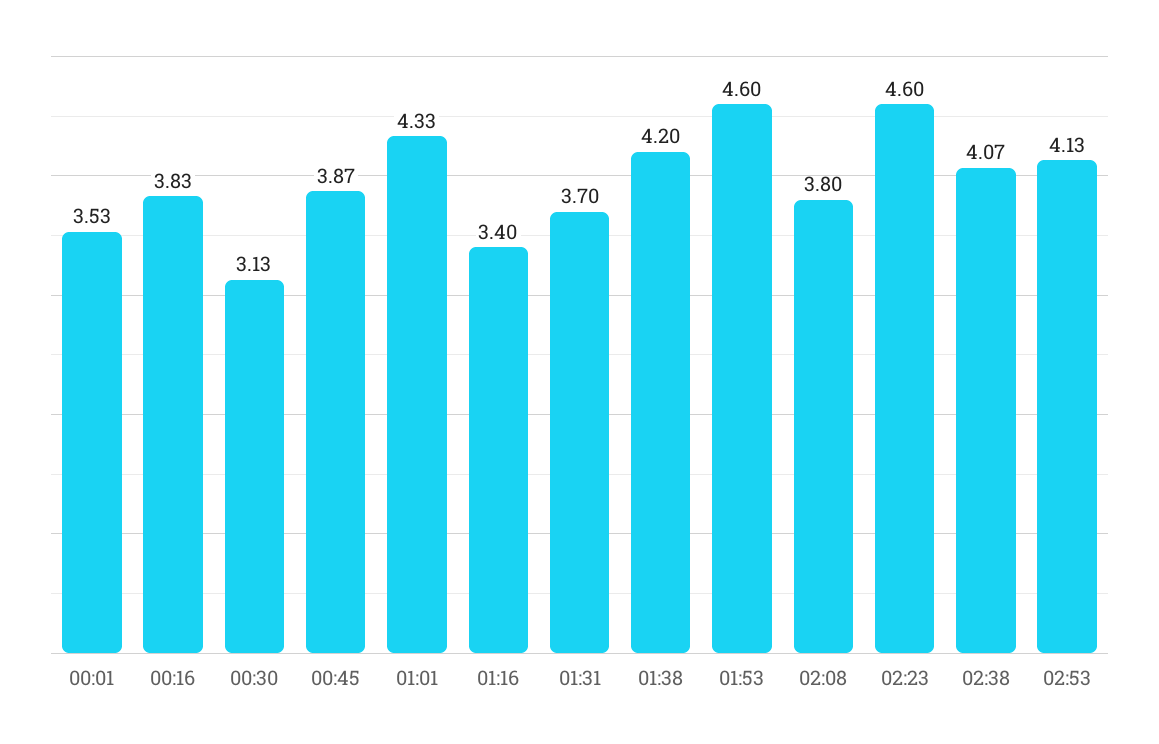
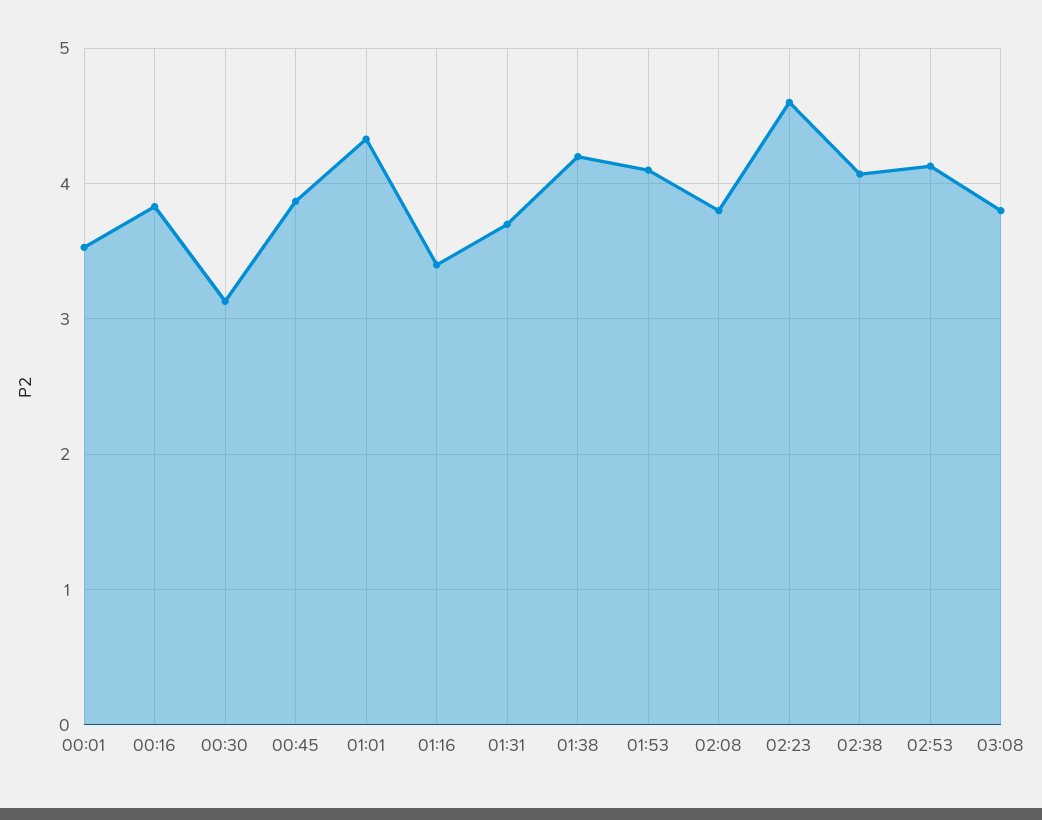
01:53: 4.6 -> 4.1
03:08: none -> 3.8

